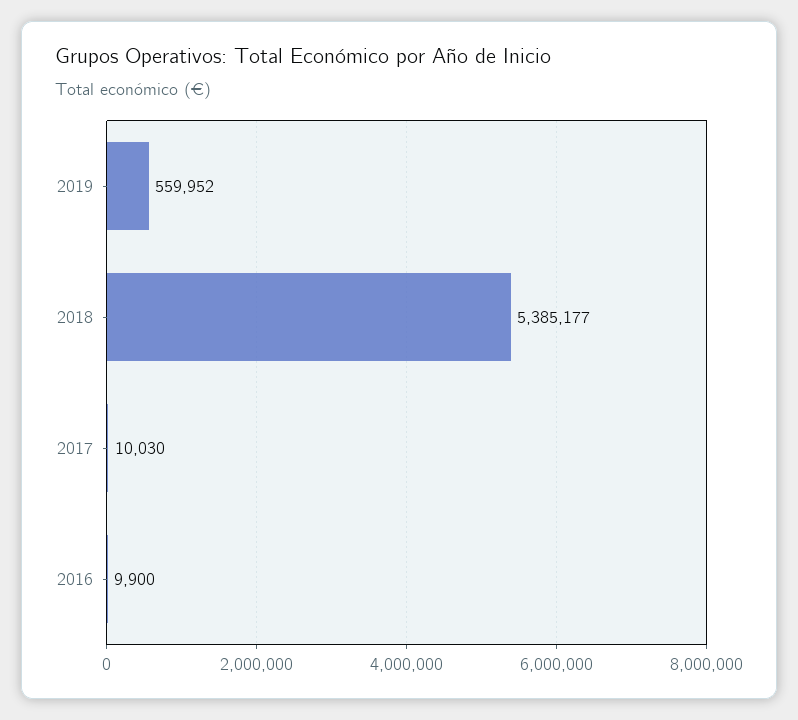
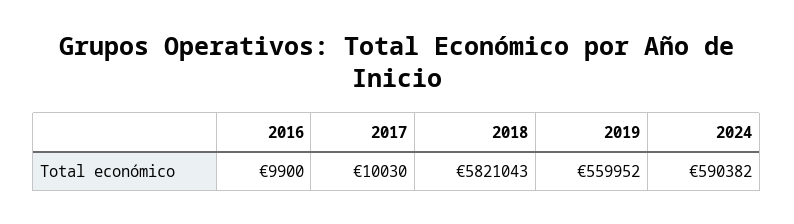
2018: 5385177 -> 5821043
2024: none -> 590382

